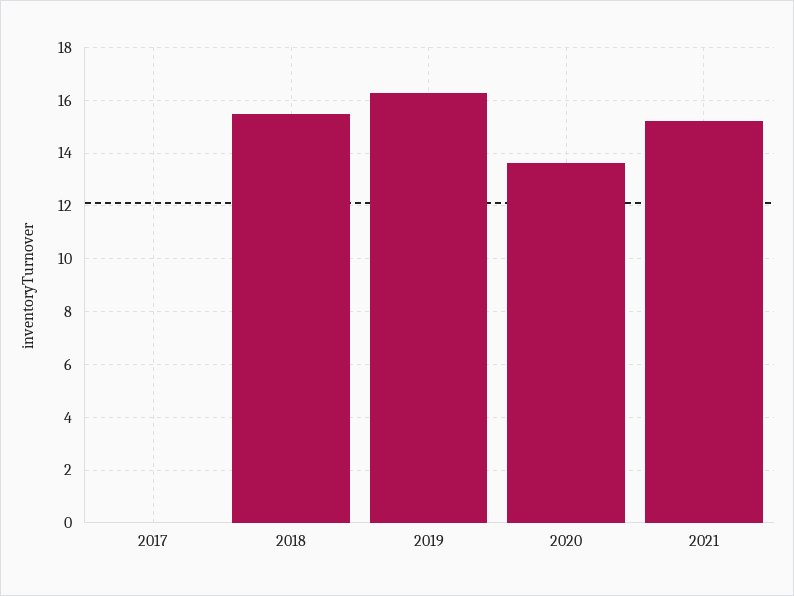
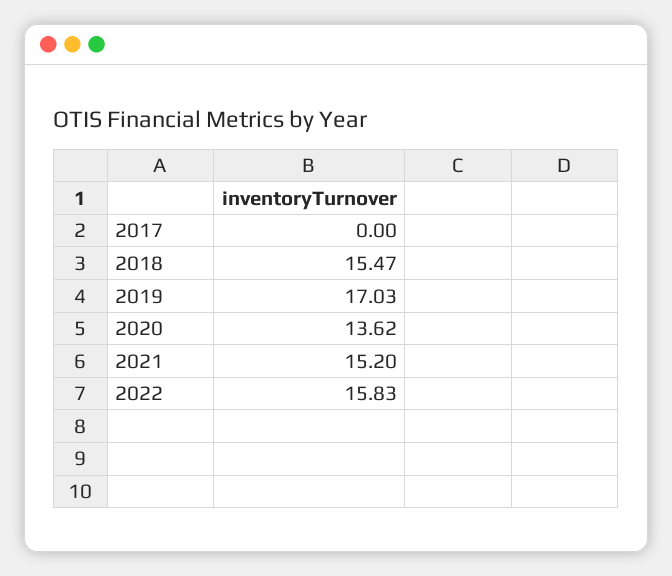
2019: 16.25 -> 17.03
2022: none -> 15.83

